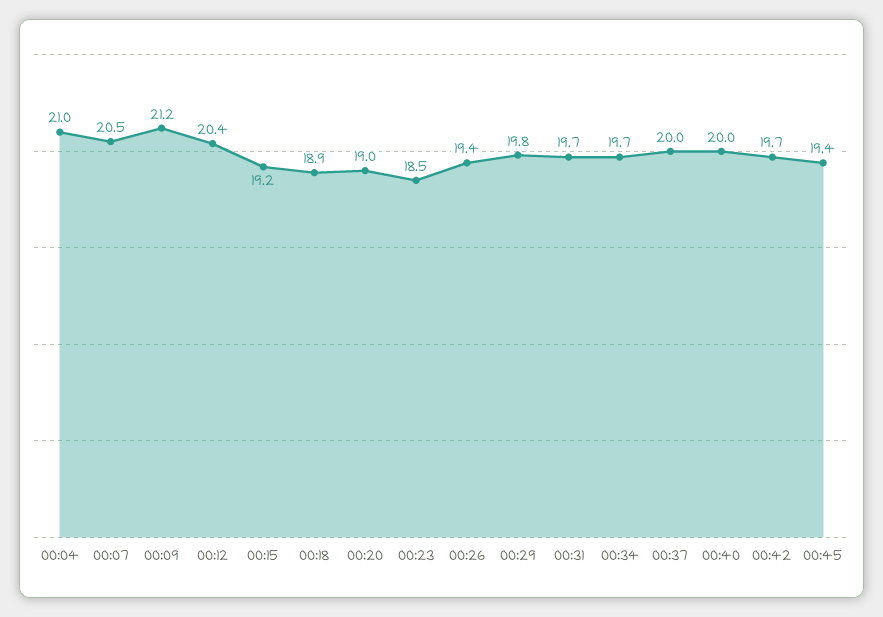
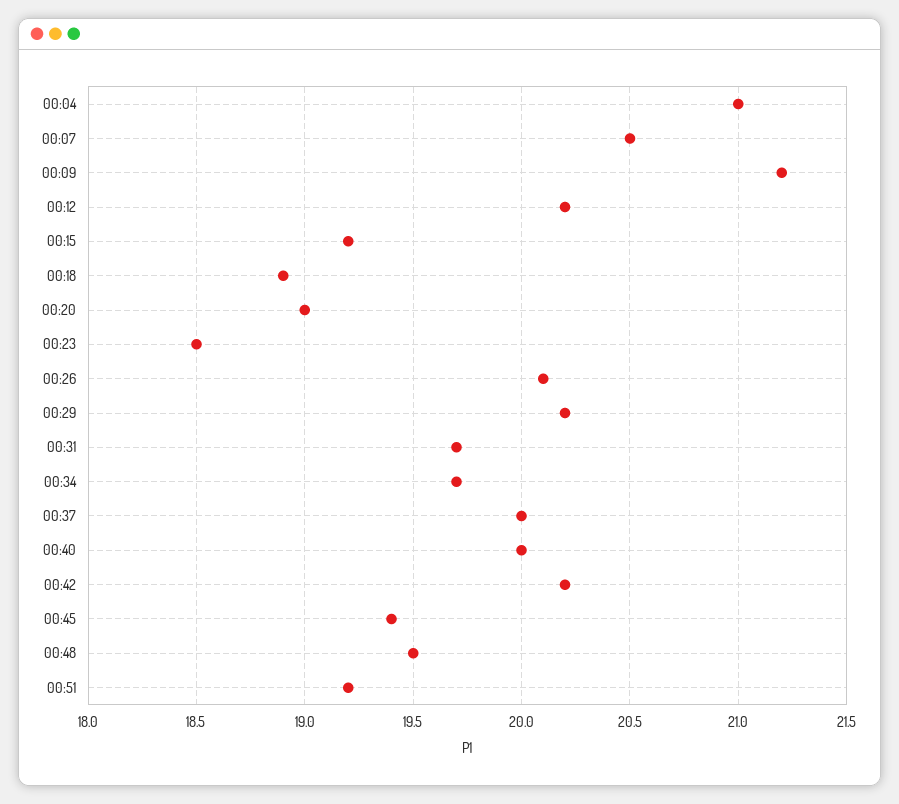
00:12: 20.4 -> 20.2
00:26: 19.4 -> 20.1
00:29: 19.8 -> 20.2
00:42: 19.7 -> 20.2
00:48: none -> 19.5
00:51: none -> 19.2

